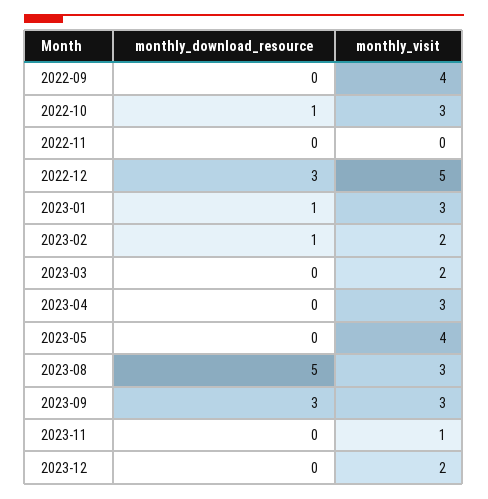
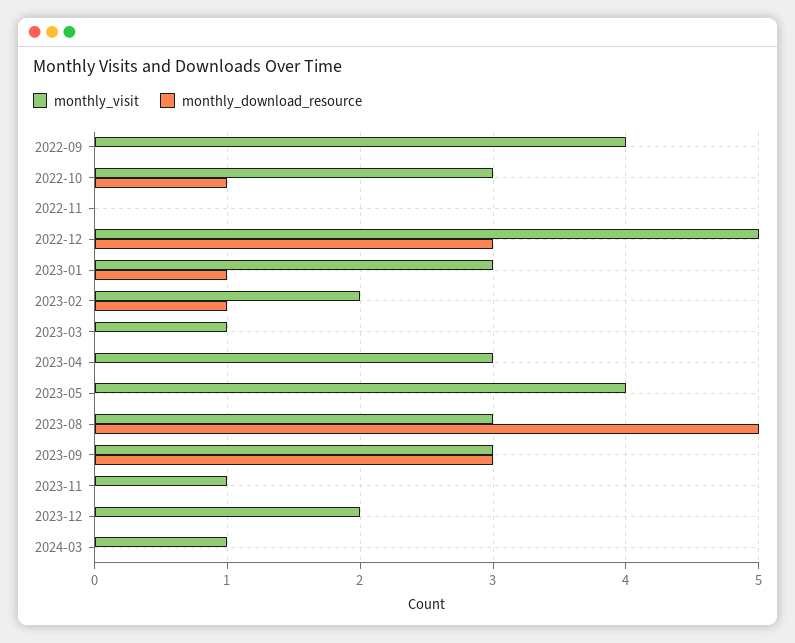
monthly_visit, 2023-03: 2 -> 1
monthly_visit, 2024-03: none -> 1
monthly_download_resource, 2024-03: none -> 0

